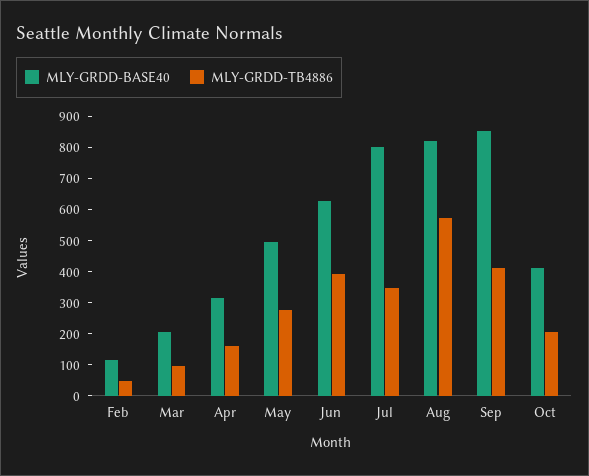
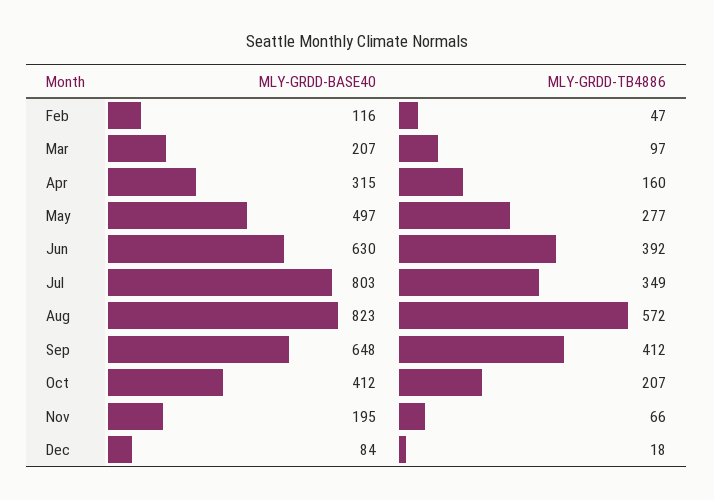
MLY-GRDD-BASE40, Sep: 850 -> 648
MLY-GRDD-BASE40, Nov: none -> 195
MLY-GRDD-TB4886, Nov: none -> 66
MLY-GRDD-BASE40, Dec: none -> 84
MLY-GRDD-TB4886, Dec: none -> 18

